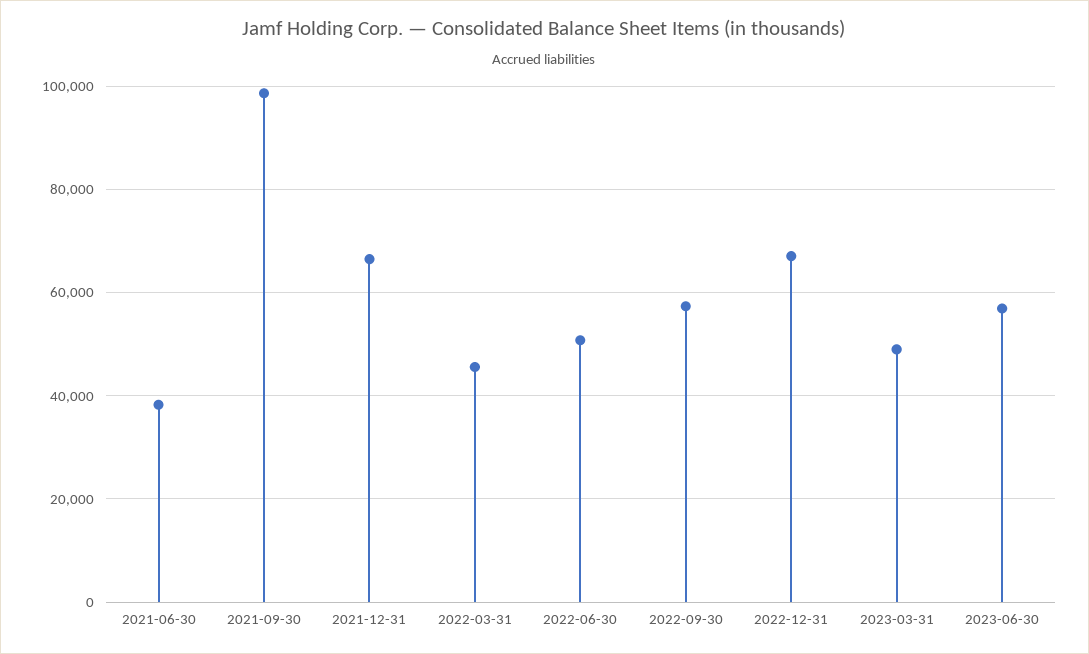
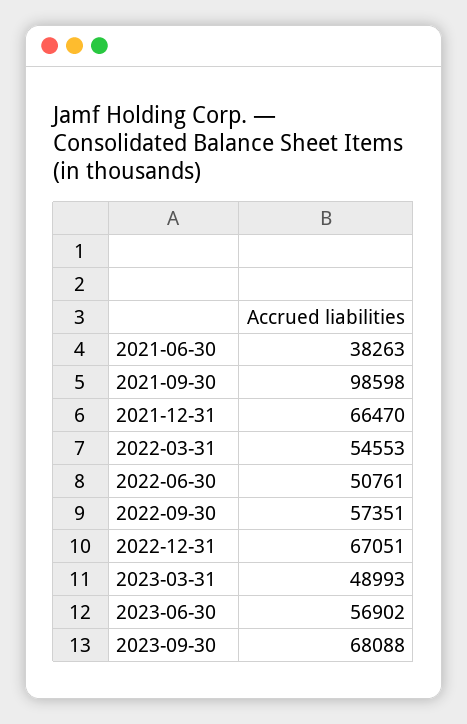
2022-03-31: 46000 -> 54553
2023-09-30: none -> 68088

